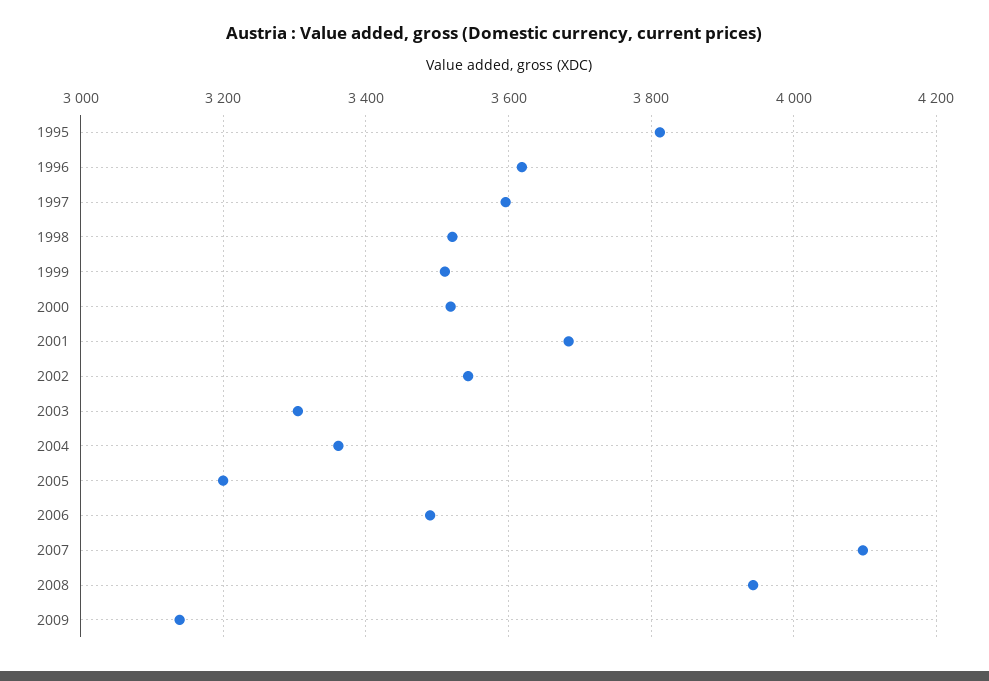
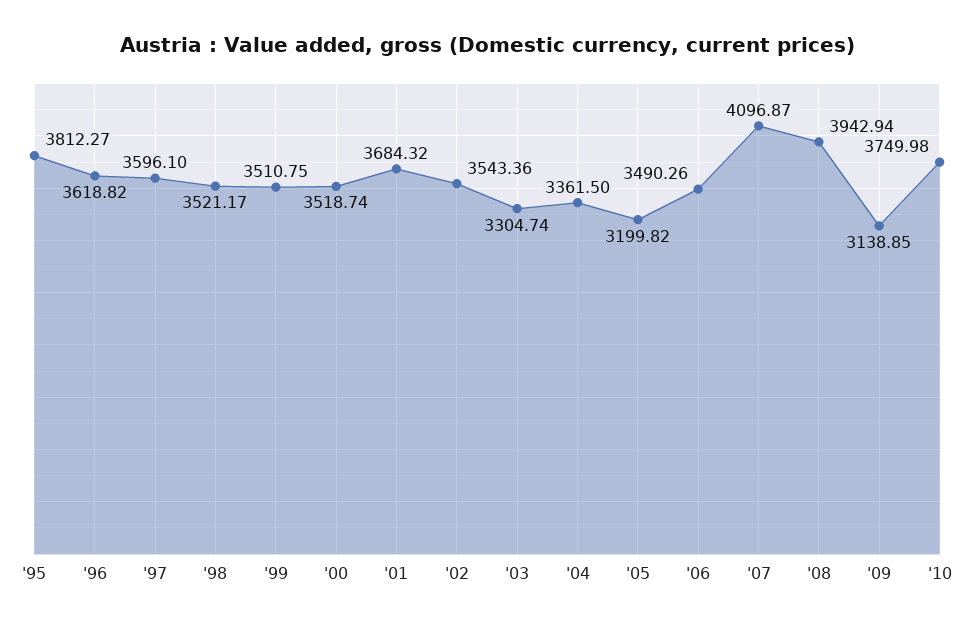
'10: none -> 3749.98

